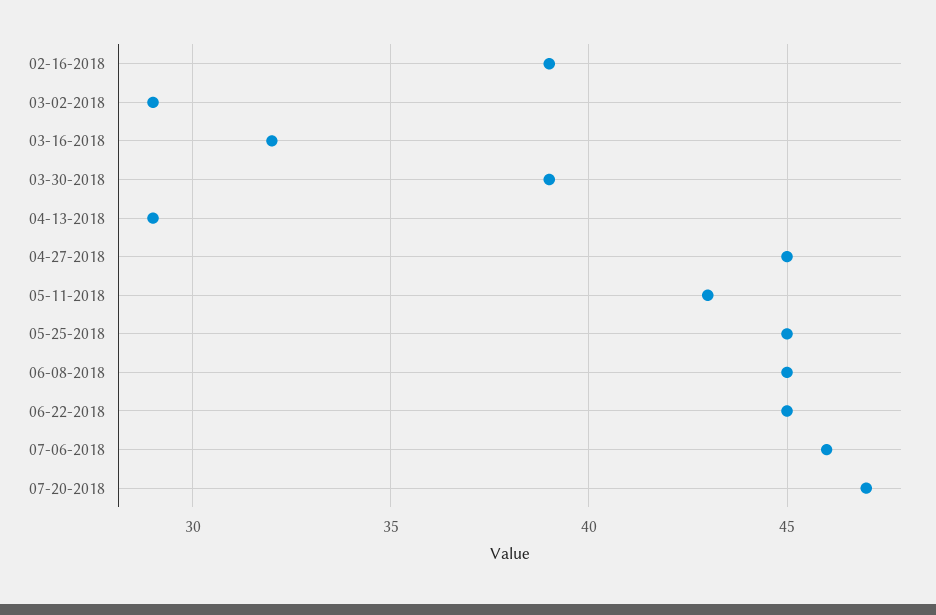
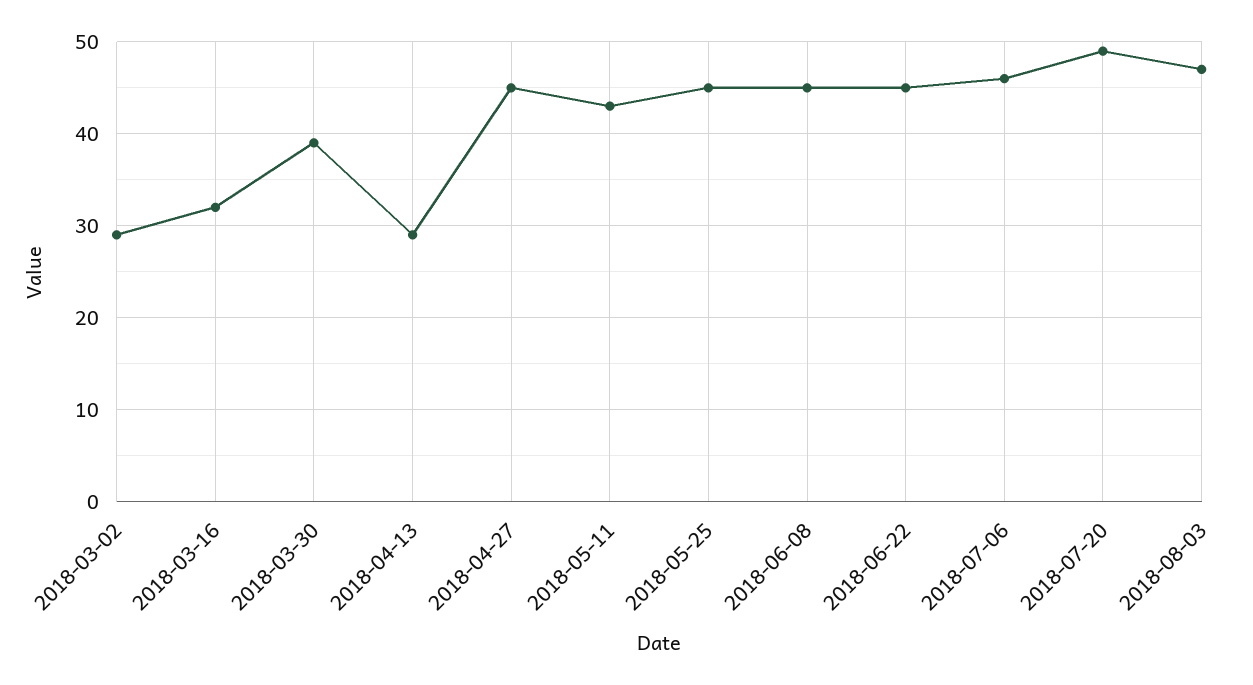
02-16-2018: 39 -> none
07-20-2018: 47 -> 49
2018-08-03: none -> 47

